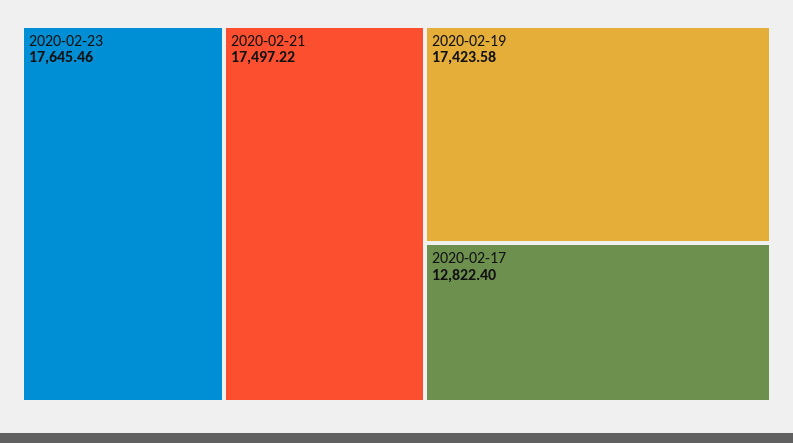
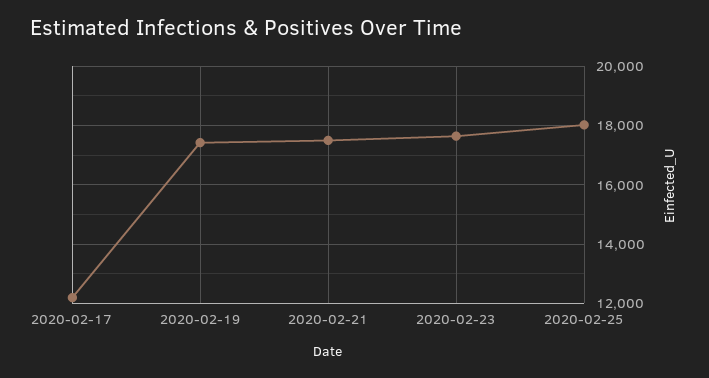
2020-02-17: 12822.4 -> 12250
2020-02-25: none -> 18000

